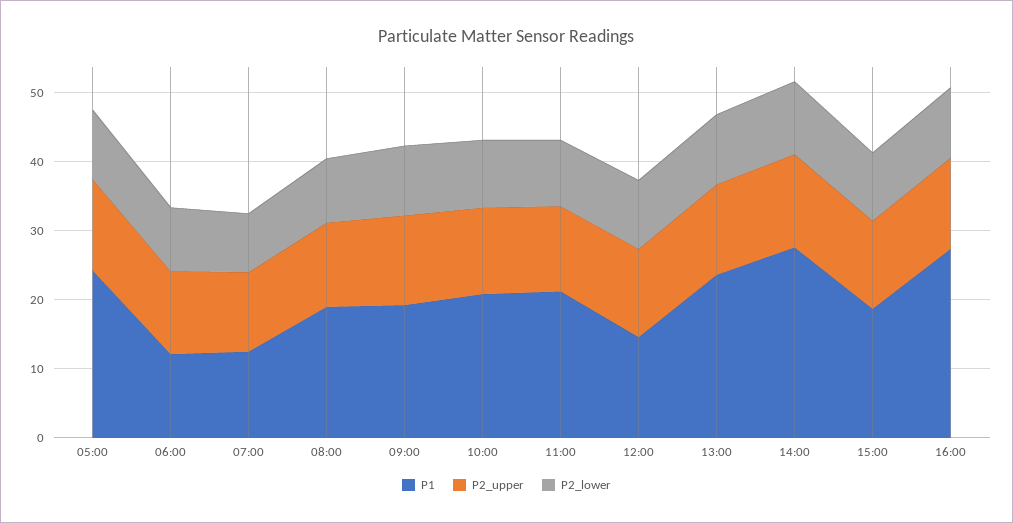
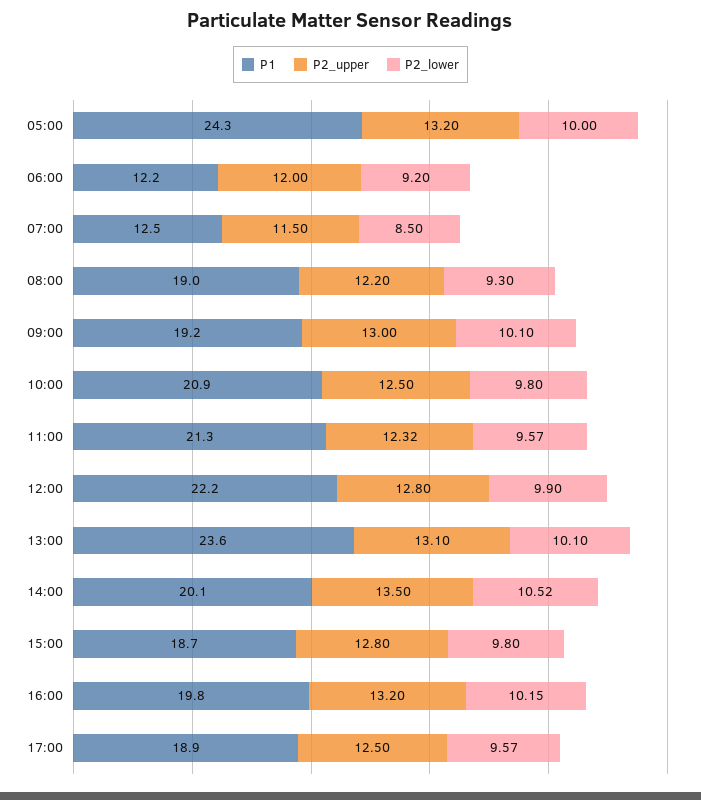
P1, 12:00: 14 -> 22.2
P1, 14:00: 28 -> 20.1
P1, 16:00: 28 -> 19.8
P1, 17:00: none -> 18.9
P2_upper, 17:00: none -> 12.5
P2_lower, 17:00: none -> 9.57

